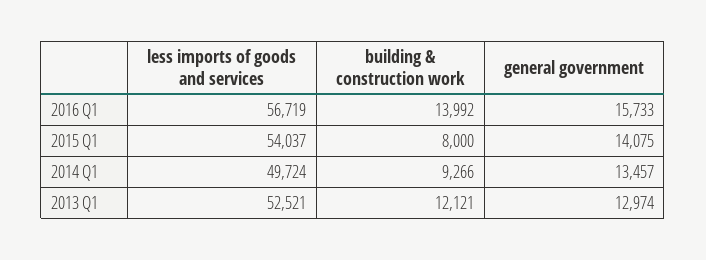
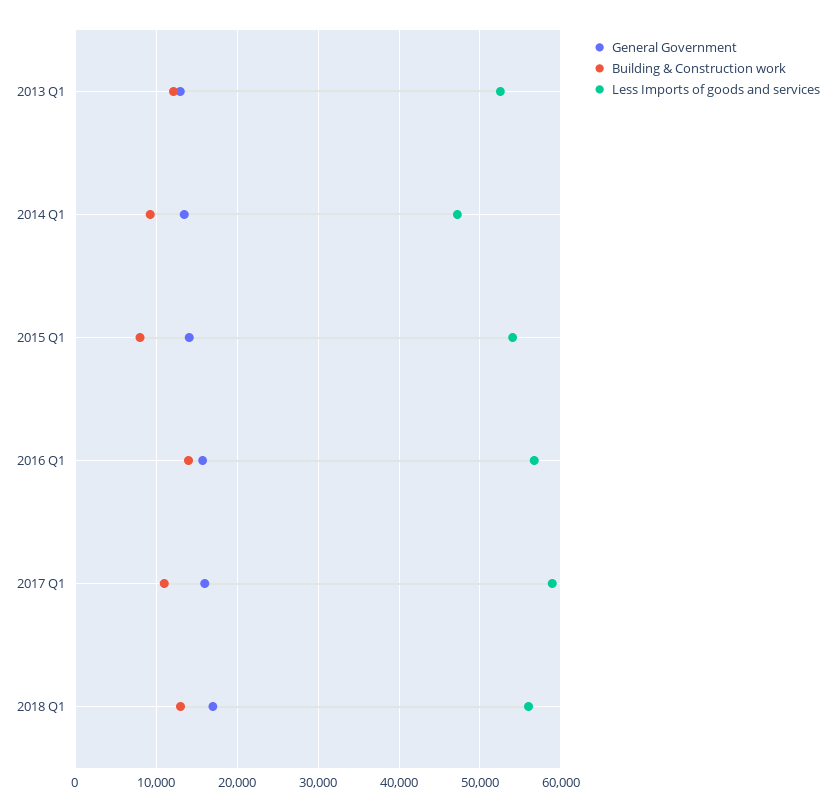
less imports of goods and services, 2014 Q1: 49724 -> 47000
general government, 2017 Q1: none -> 16000
building & construction work, 2017 Q1: none -> 11000
less imports of goods and services, 2017 Q1: none -> 59000
general government, 2018 Q1: none -> 17000
building & construction work, 2018 Q1: none -> 13000
less imports of goods and services, 2018 Q1: none -> 56000

